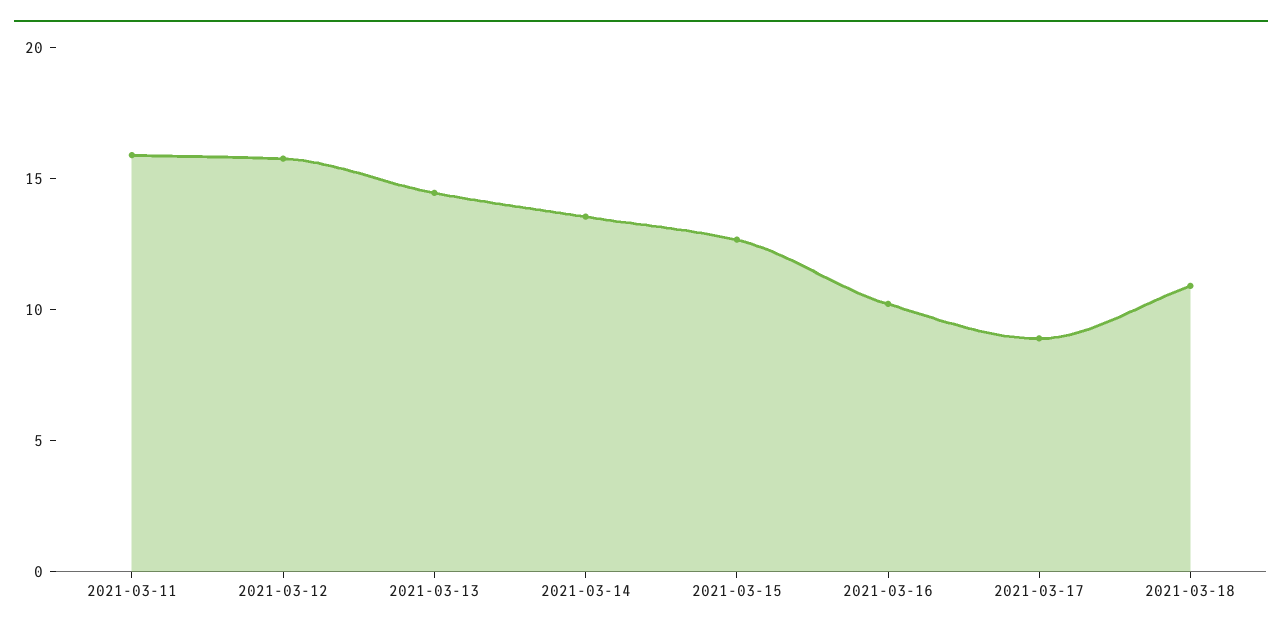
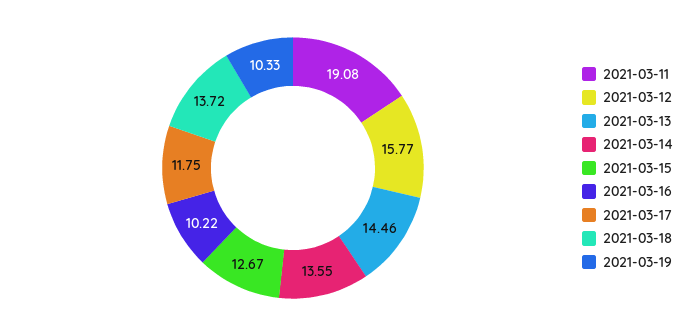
2021-03-11: 16 -> 19.08
2021-03-17: 9 -> 11.75
2021-03-18: 11 -> 13.72
2021-03-19: none -> 10.33

